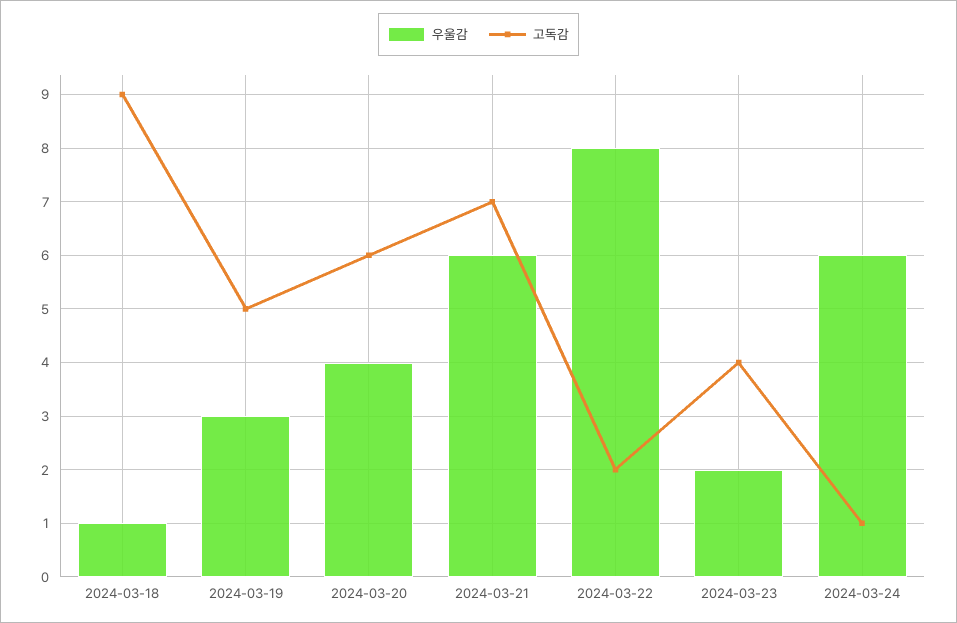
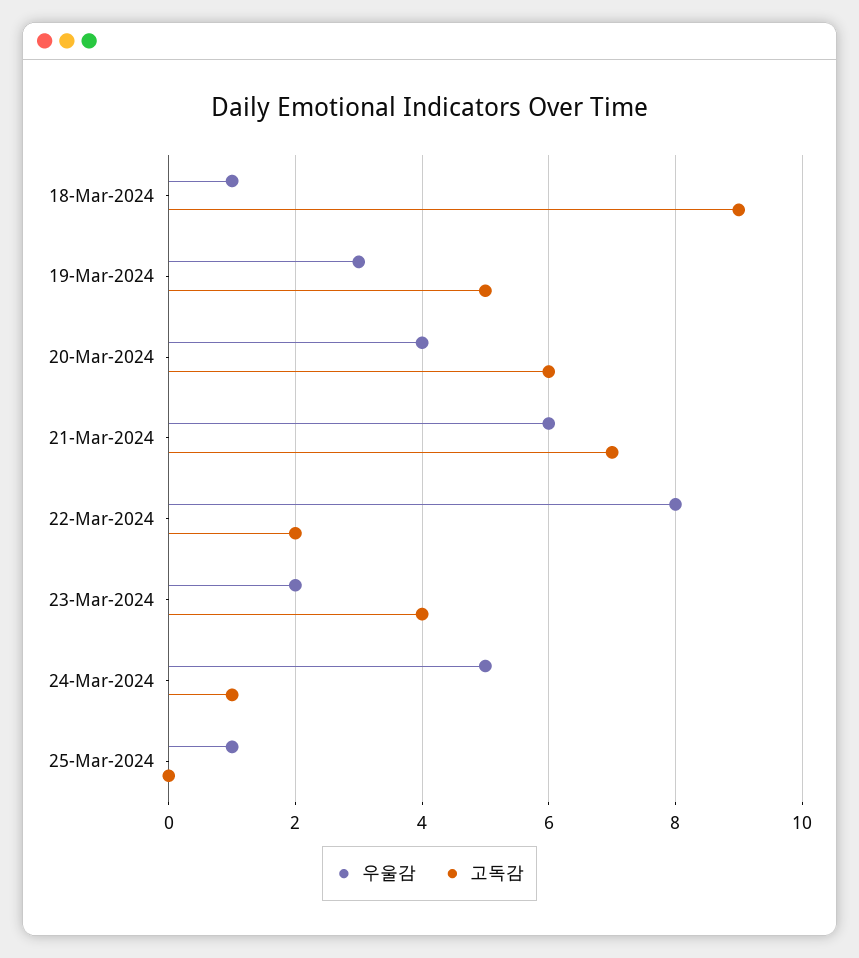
우울감, 2024-03-24: 6 -> 5
우울감, 25-Mar-2024: none -> 1
고독감, 25-Mar-2024: none -> 0

